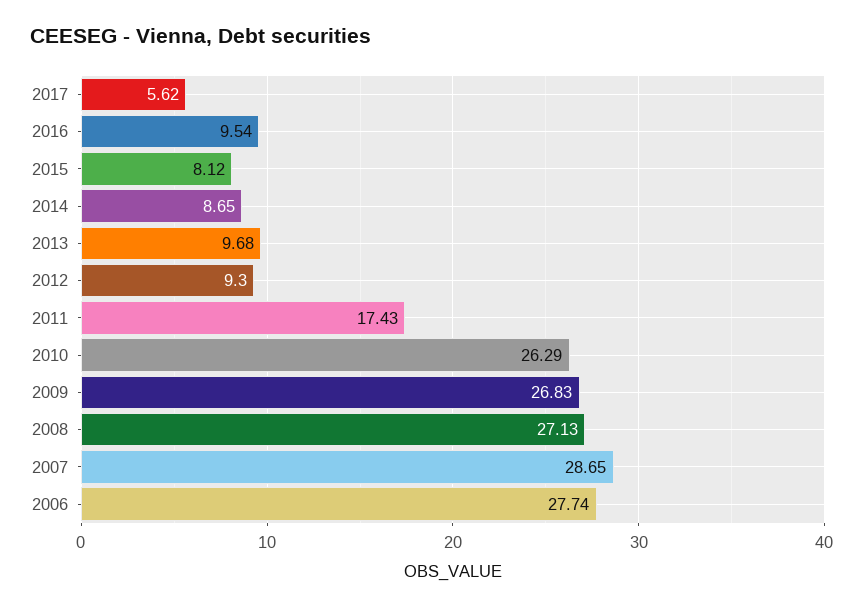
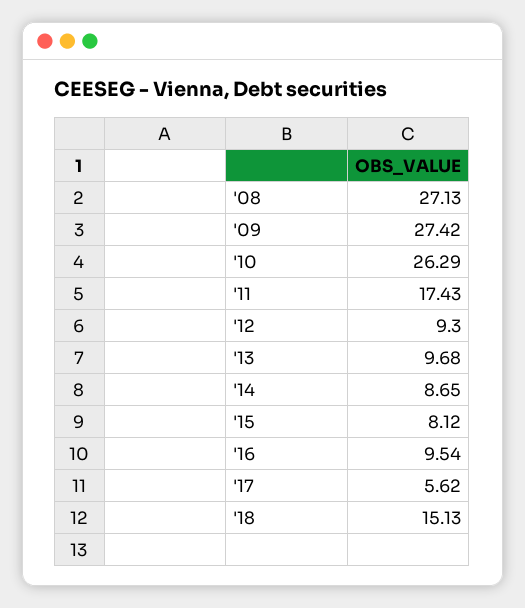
2009: 26.83 -> 27.42
2007: 28.65 -> none
2006: 27.74 -> none
'18: none -> 15.13

